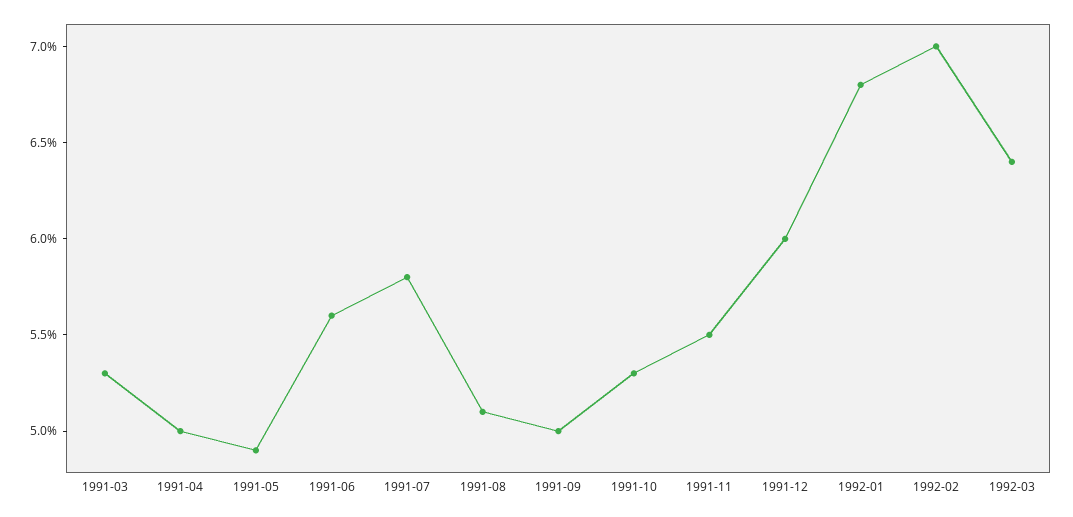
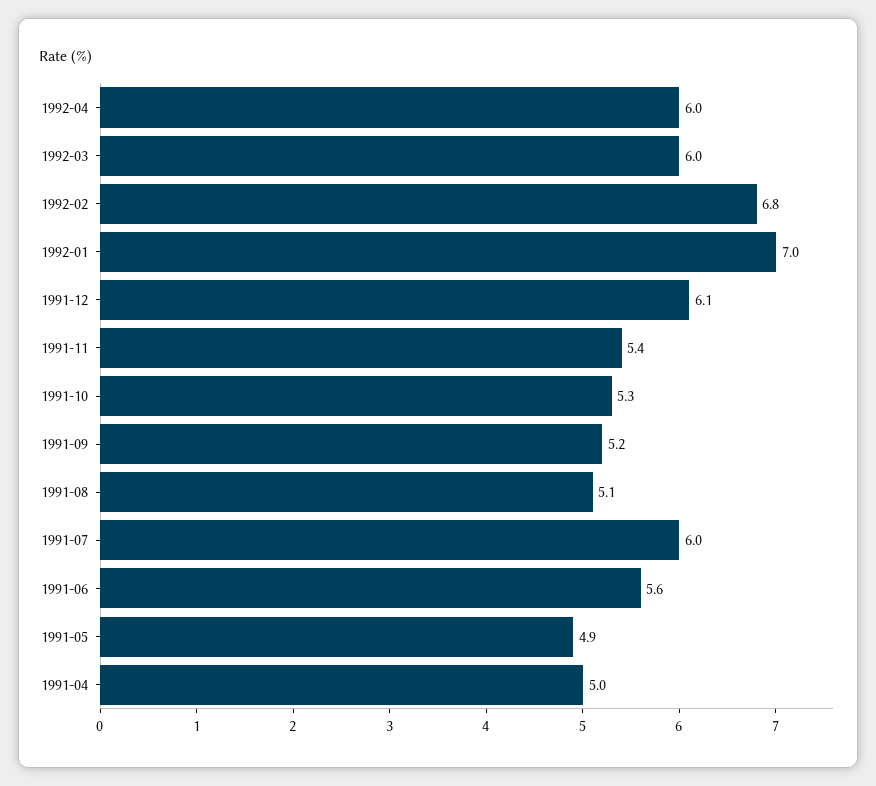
1991-03: 5.3 -> none
1991-07: 5.8 -> 6
1991-09: 5 -> 5.2
1991-11: 5.5 -> 5.4
1991-12: 6 -> 6.1
1992-01: 6.8 -> 7
1992-02: 7 -> 6.8
1992-03: 6.4 -> 6
1992-04: none -> 6

